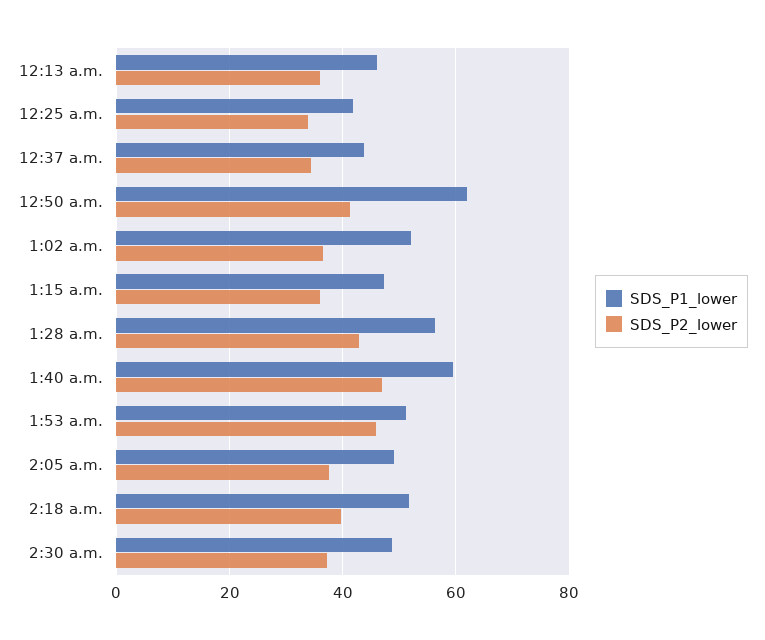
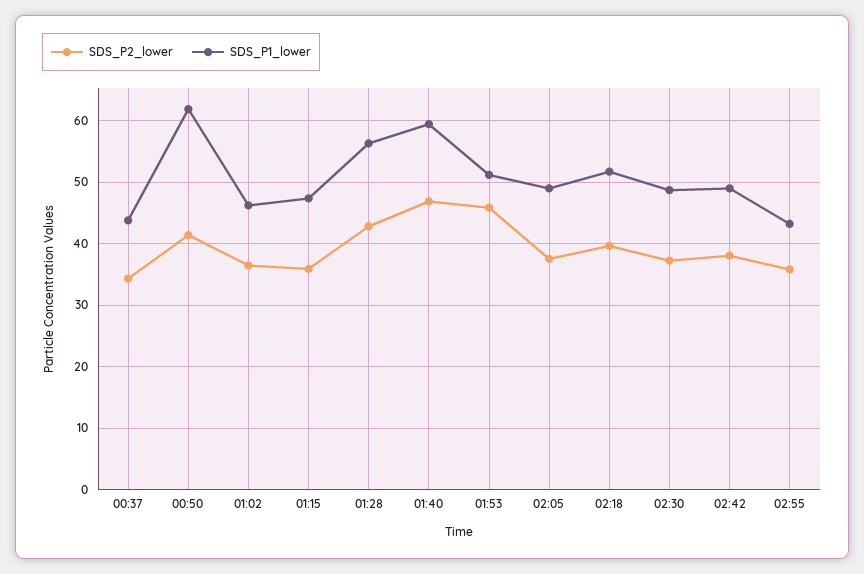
SDS_P1_lower, 12:13 a.m.: 46 -> none
SDS_P2_lower, 12:13 a.m.: 36 -> none
SDS_P1_lower, 12:25 a.m.: 42 -> none
SDS_P2_lower, 12:25 a.m.: 34 -> none
SDS_P1_lower, 1:02 a.m.: 52 -> 46
SDS_P2_lower, 02:42: none -> 38
SDS_P1_lower, 02:42: none -> 49
SDS_P2_lower, 02:55: none -> 36
SDS_P1_lower, 02:55: none -> 43

